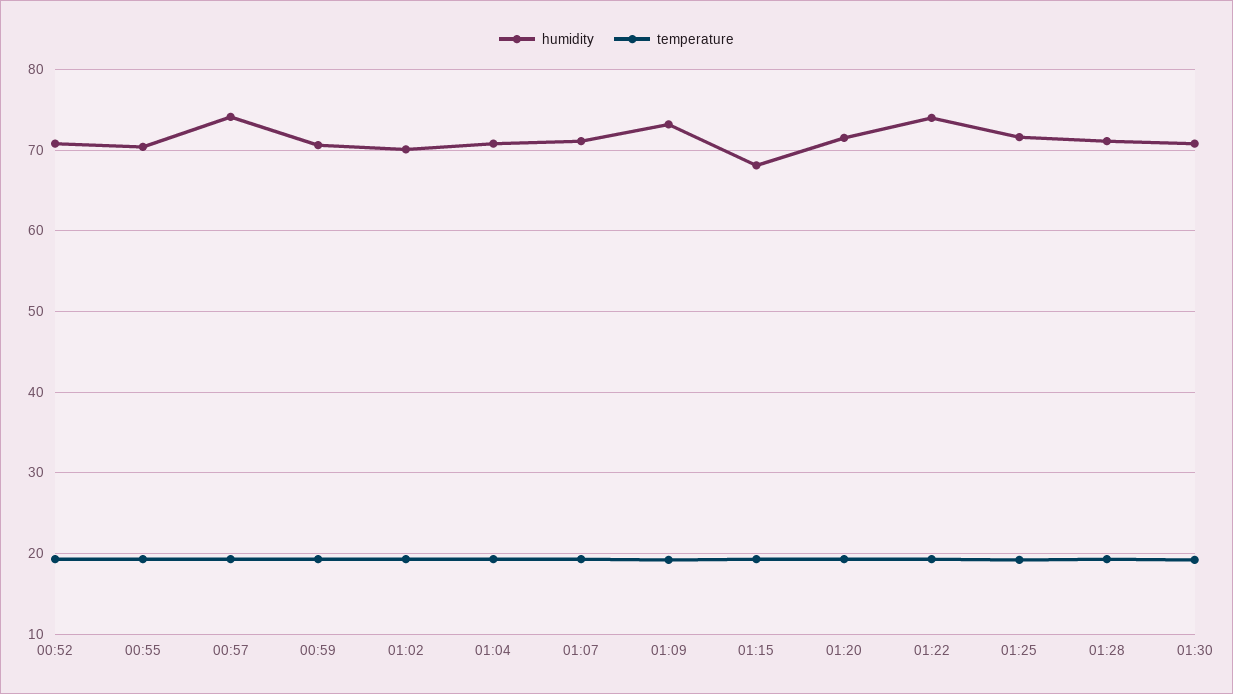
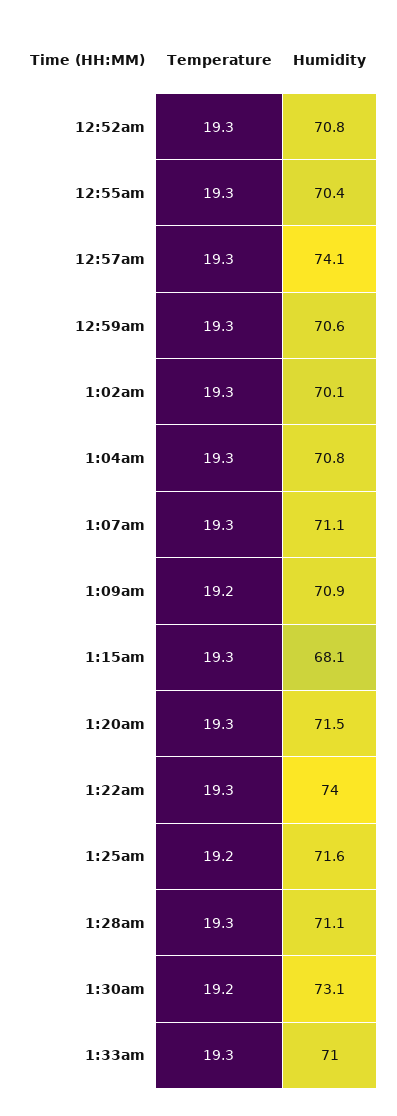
humidity, 01:09: 73 -> 70.9
humidity, 01:30: 71 -> 73.1
temperature, 1:33am: none -> 19.3
humidity, 1:33am: none -> 71

